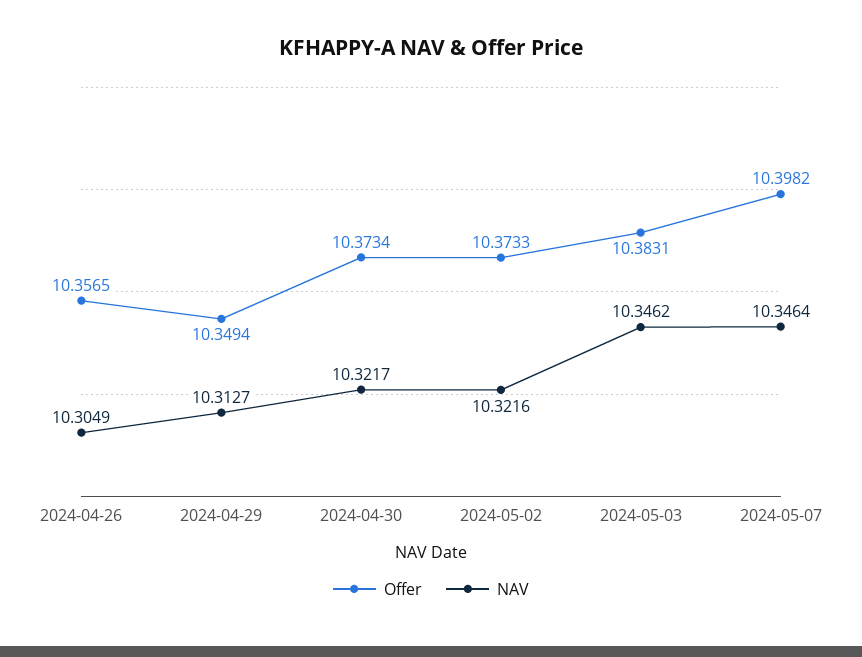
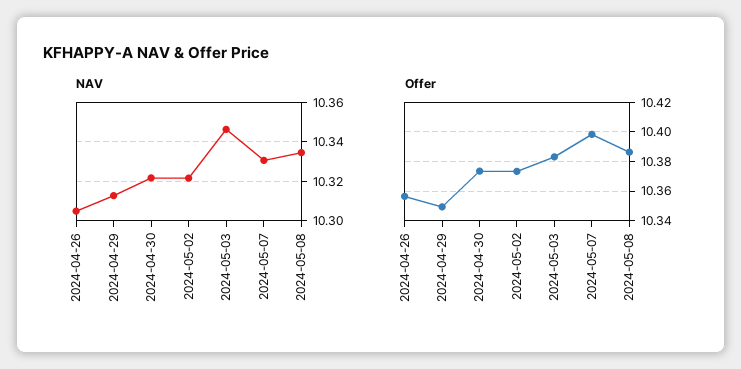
NAV, 2024-05-07: 10.3464 -> 10.33
NAV, 2024-05-08: none -> 10.335
Offer, 2024-05-08: none -> 10.385

